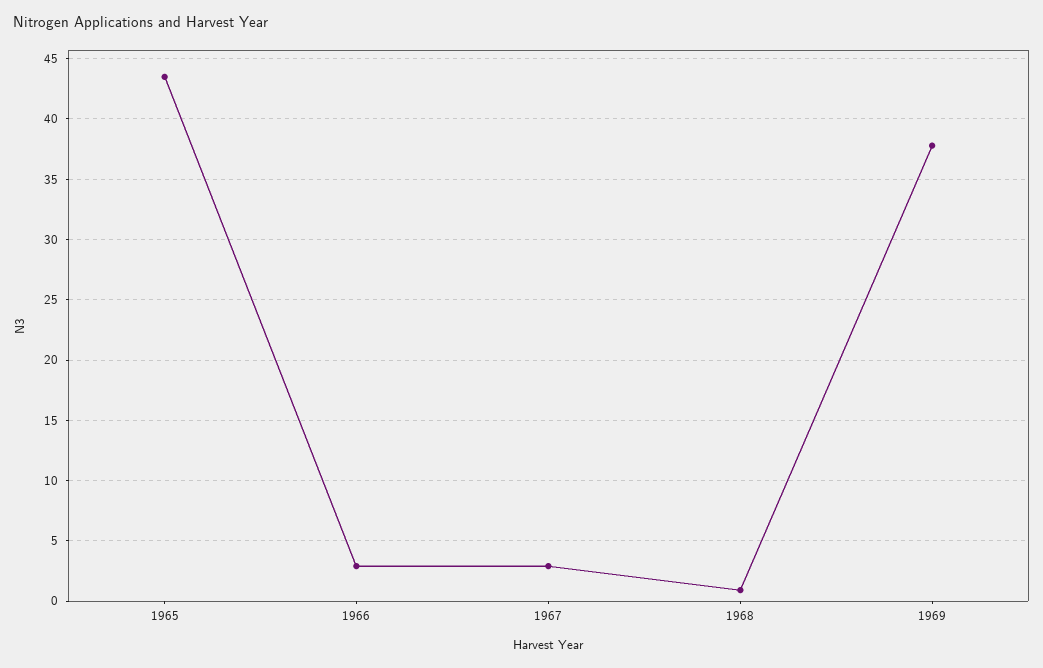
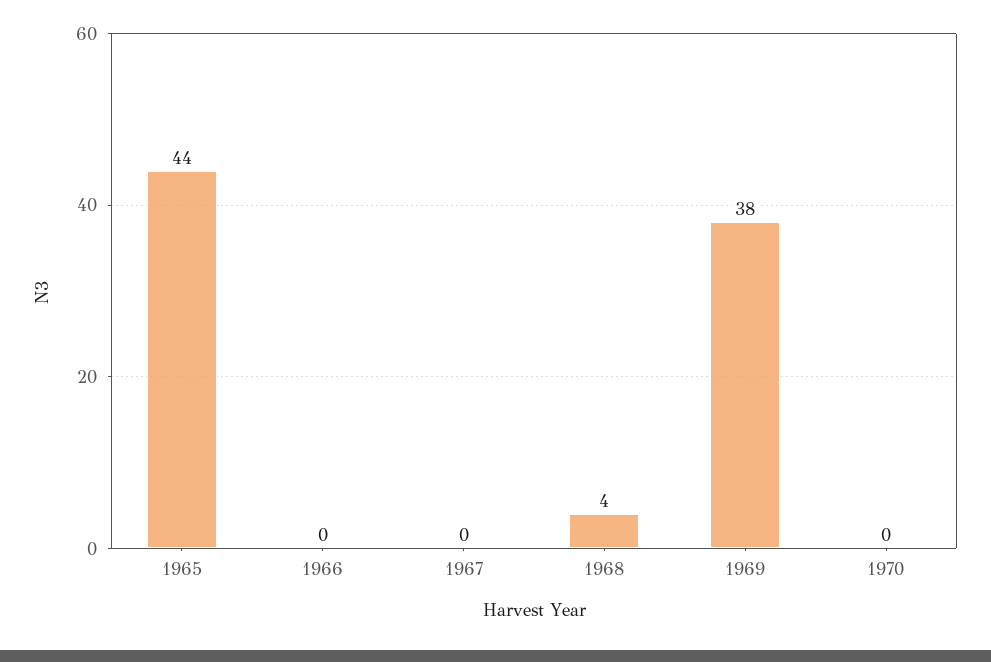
1966: 3 -> 0
1967: 3 -> 0
1968: 1 -> 4
1970: none -> 0

